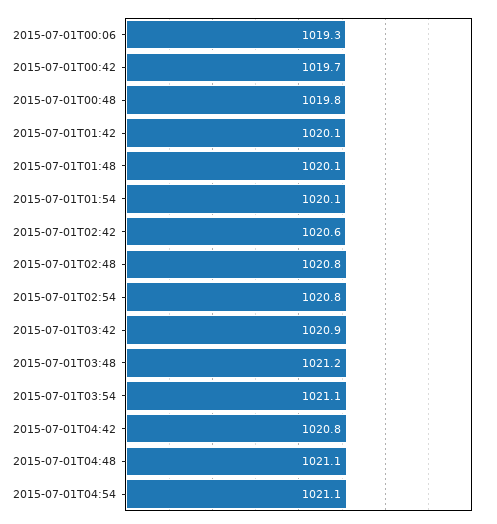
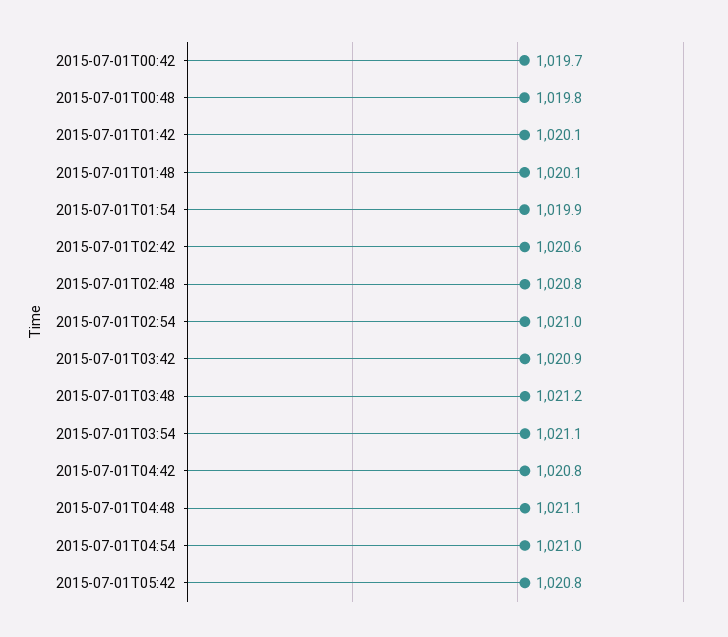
2015-07-01T00:06: 1019.3 -> none
2015-07-01T01:54: 1020.1 -> 1019.9
2015-07-01T02:54: 1020.8 -> 1021
2015-07-01T04:54: 1021.1 -> 1021
2015-07-01T05:42: none -> 1020.8

